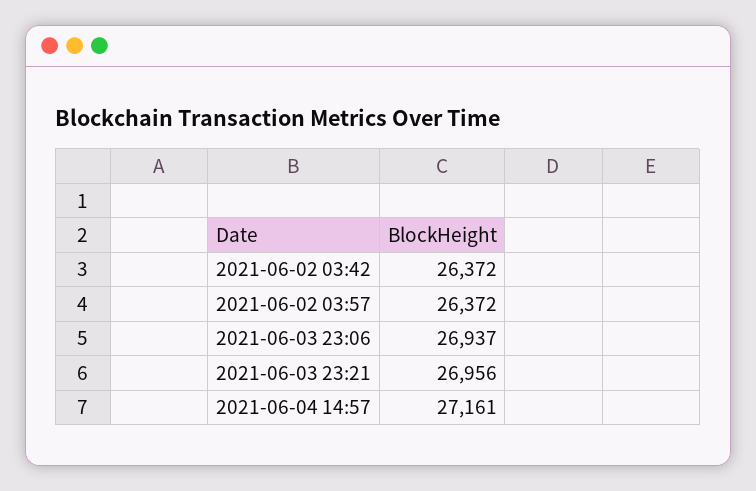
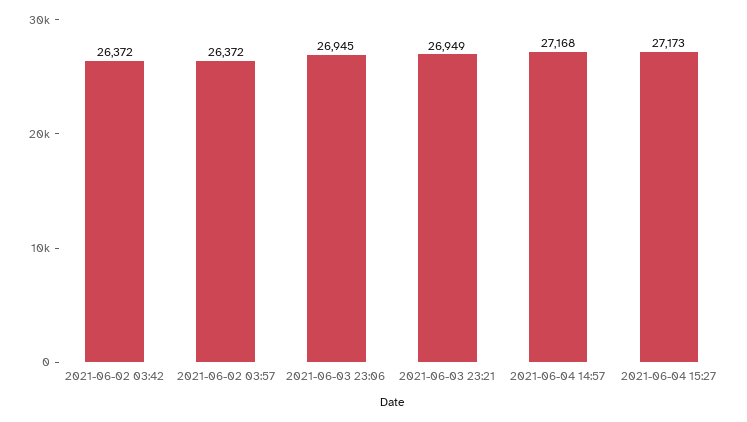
2021-06-03 23:06: 26937 -> 26945
2021-06-03 23:21: 26956 -> 26949
2021-06-04 14:57: 27161 -> 27168
2021-06-04 15:27: none -> 27173

